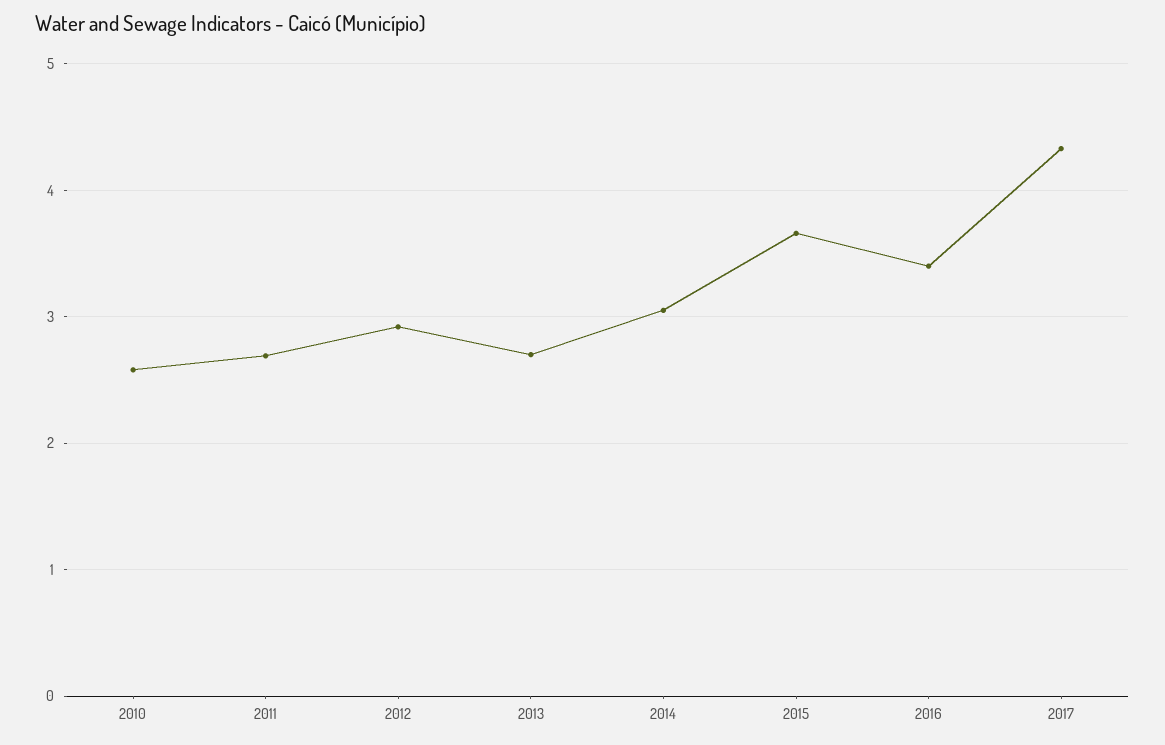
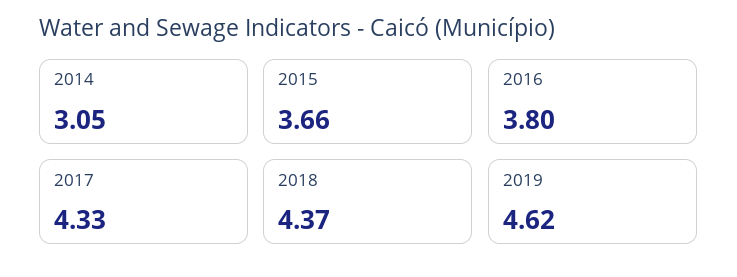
2010: 2.6 -> none
2011: 2.7 -> none
2012: 2.9 -> none
2013: 2.7 -> none
2016: 3.4 -> 3.8
2018: none -> 4.37
2019: none -> 4.62

